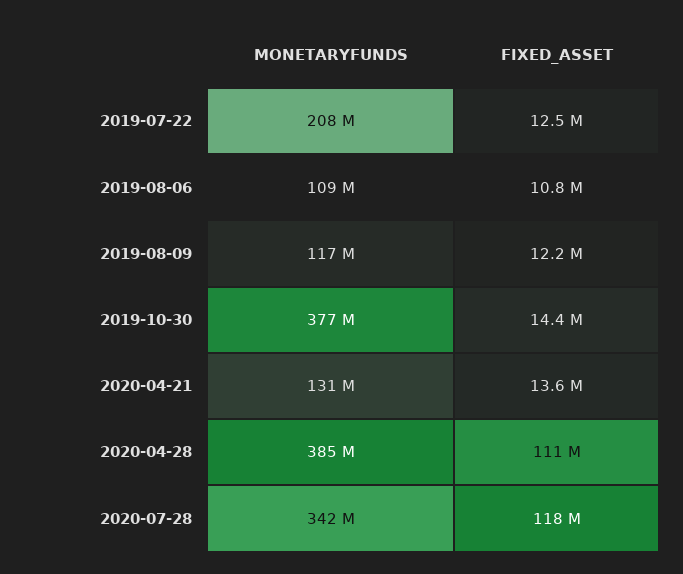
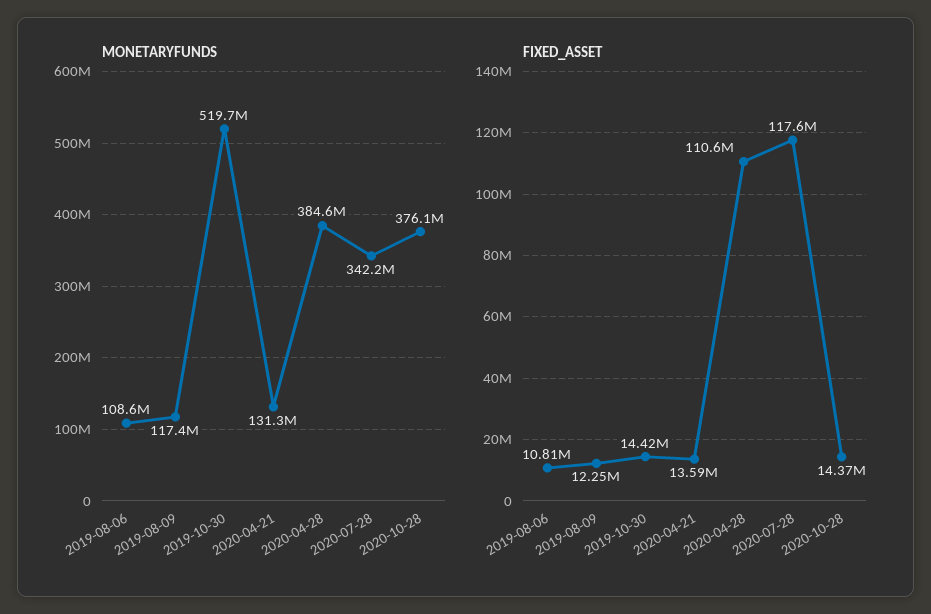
MONETARYFUNDS, 2019-07-22: 208000000 -> none
FIXED_ASSET, 2019-07-22: 12500000 -> none
MONETARYFUNDS, 2019-10-30: 377000000 -> 519700000
MONETARYFUNDS, 2020-10-28: none -> 376100000
FIXED_ASSET, 2020-10-28: none -> 14370000

